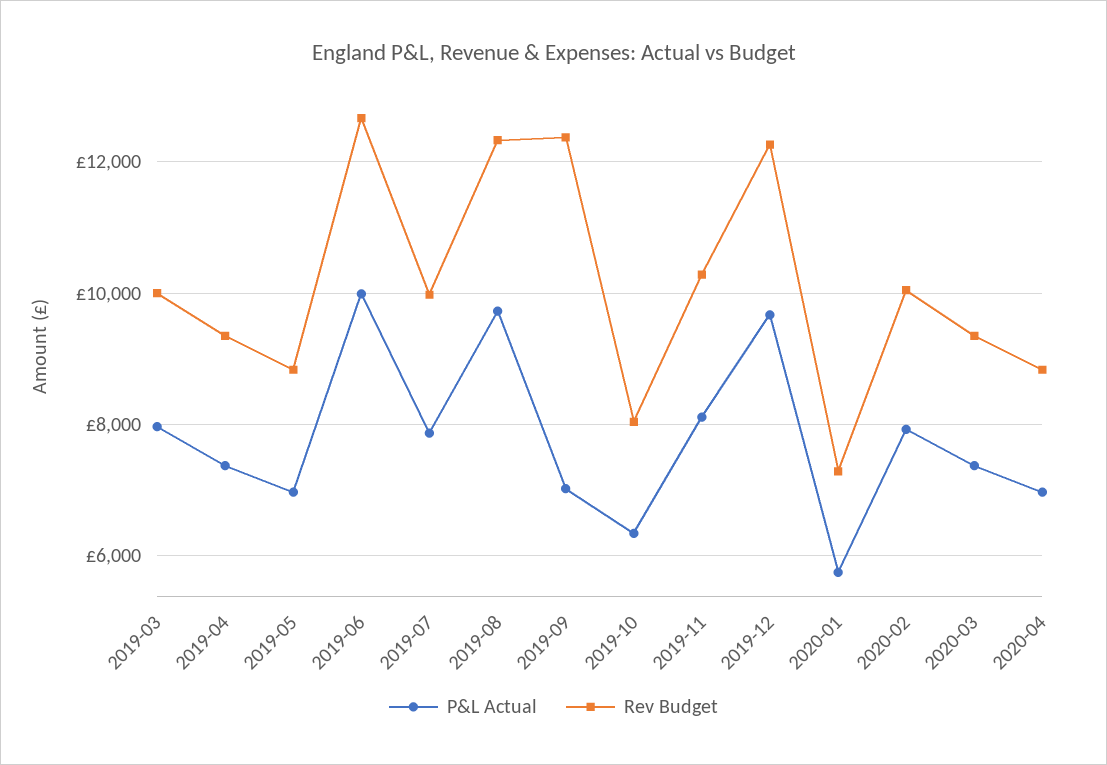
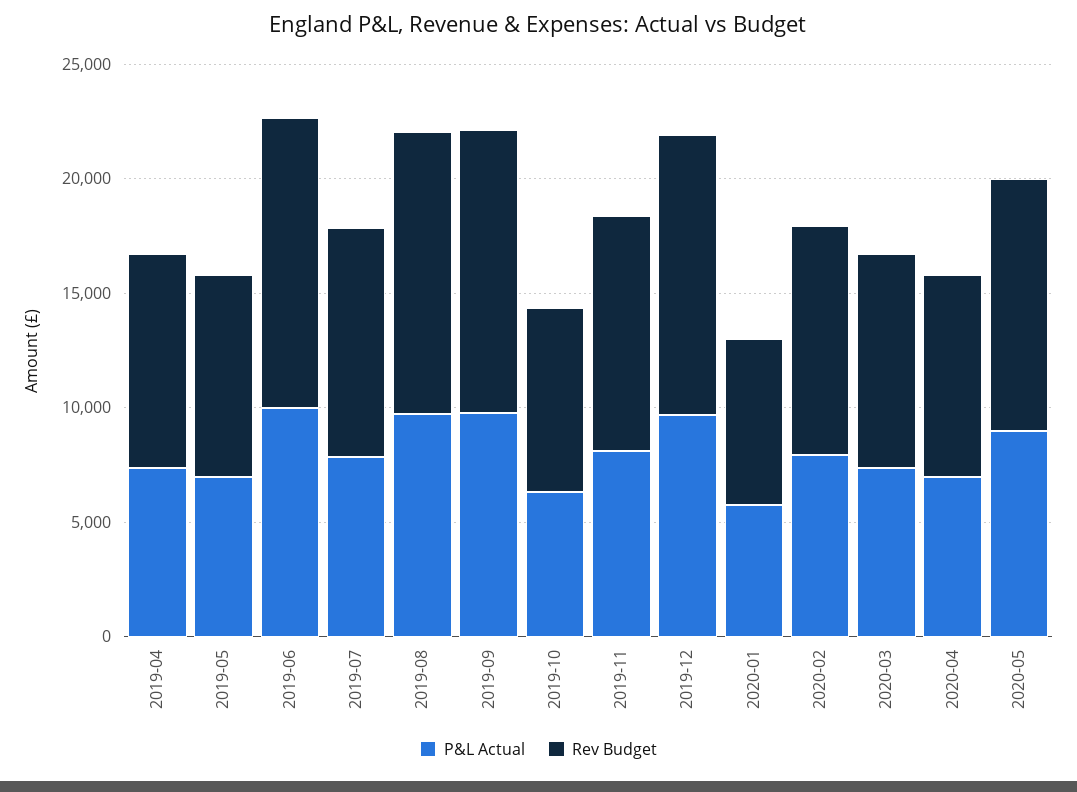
P&L Actual, 2019-03: 8000 -> none
Rev Budget, 2019-03: 10000 -> none
P&L Actual, 2019-09: 7000 -> 10000
P&L Actual, 2020-05: none -> 9000
Rev Budget, 2020-05: none -> 11000

